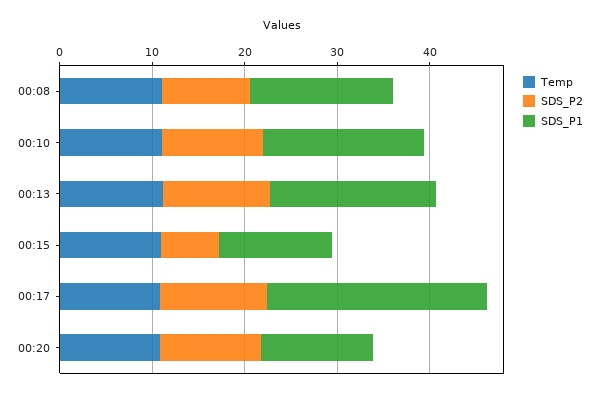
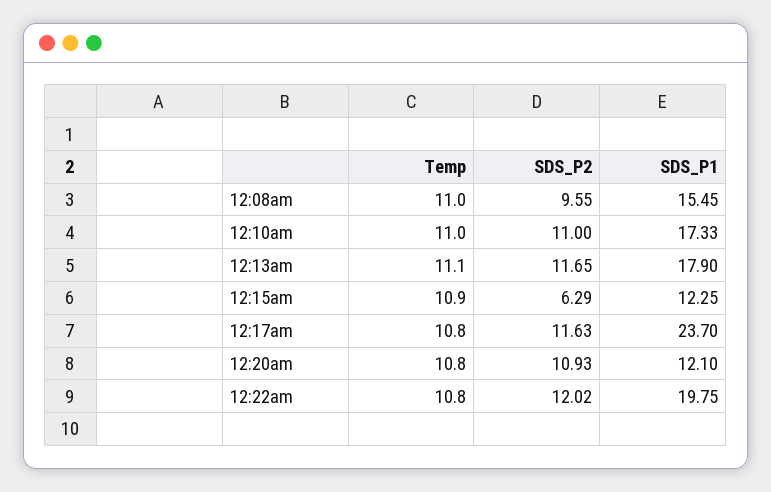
Temp, 12:22am: none -> 10.8
SDS_P2, 12:22am: none -> 12.02
SDS_P1, 12:22am: none -> 19.75

